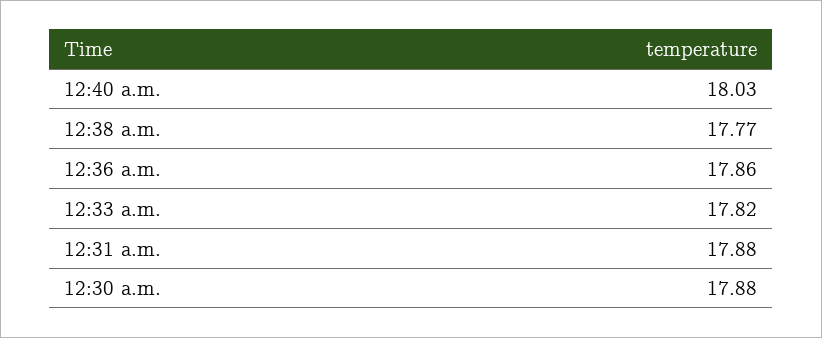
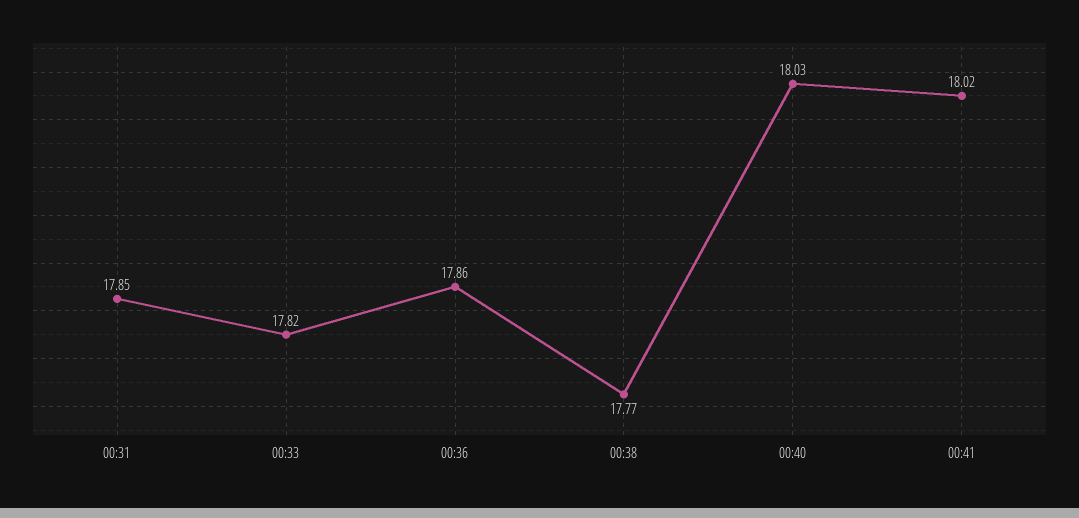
12:31 a.m.: 17.88 -> 17.85
12:30 a.m.: 17.88 -> none
00:41: none -> 18.02

